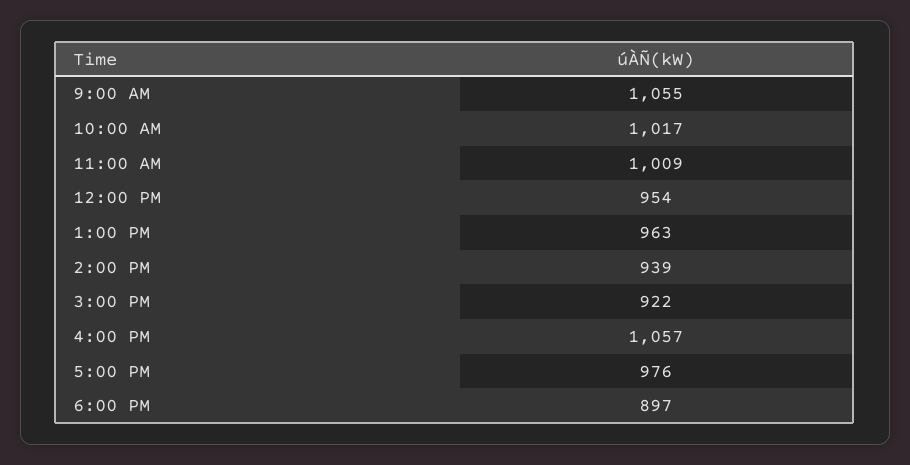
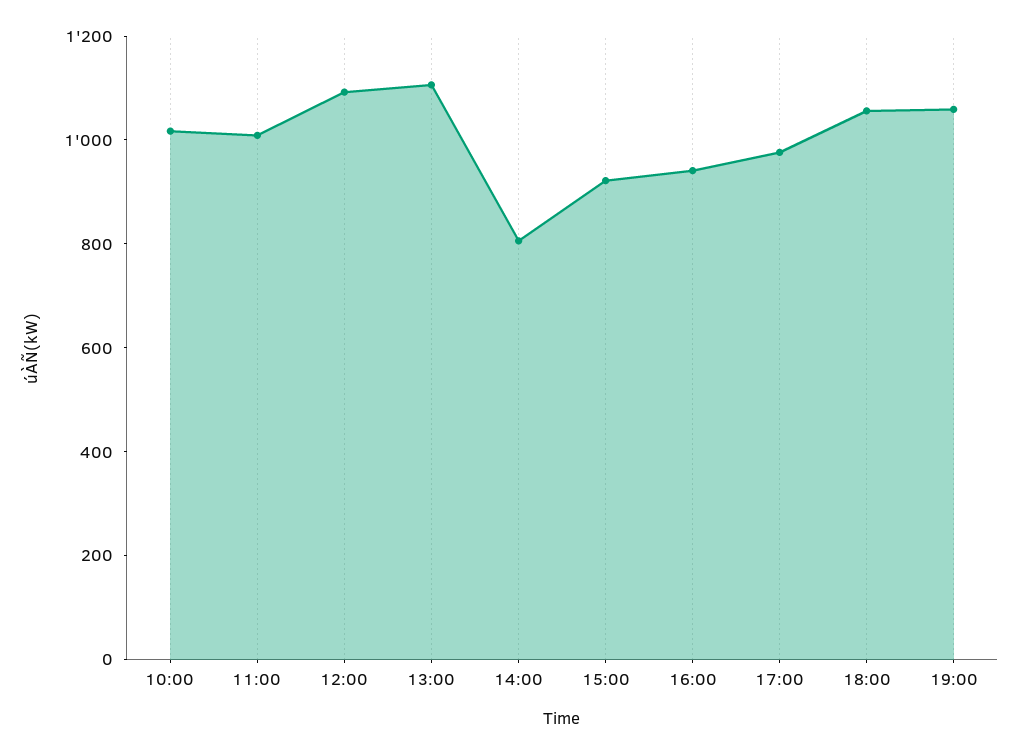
9:00 AM: 1055 -> none
12:00 PM: 954 -> 1100
1:00 PM: 963 -> 1100
2:00 PM: 939 -> 800
4:00 PM: 1057 -> 950
6:00 PM: 897 -> 1050
19:00: none -> 1050

